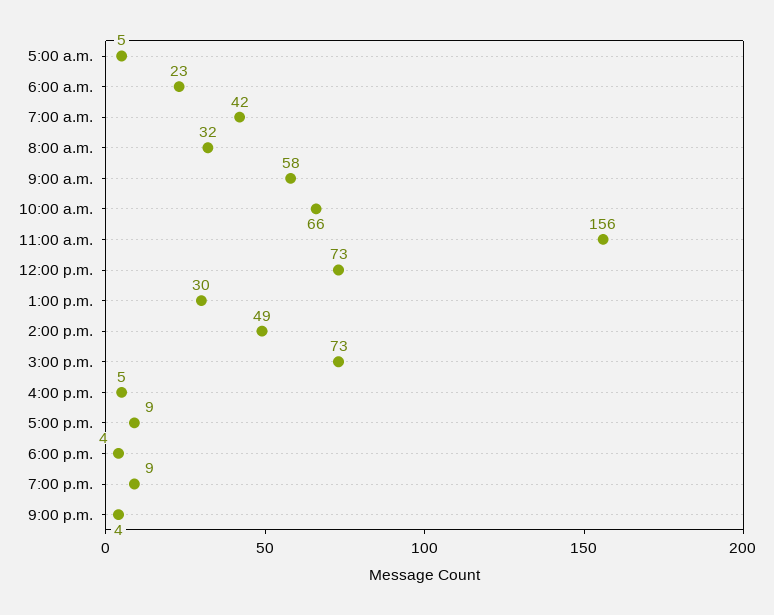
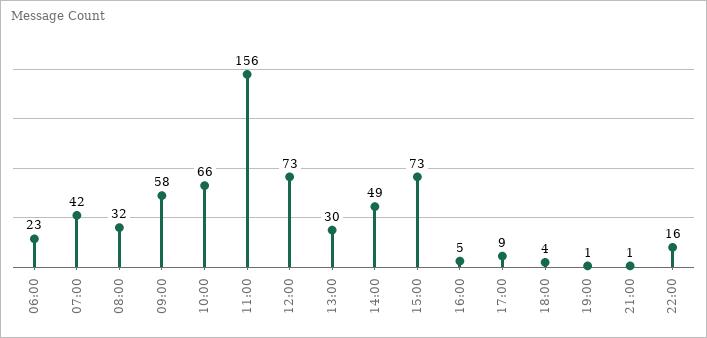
5:00 a.m.: 5 -> none
7:00 p.m.: 9 -> 1
9:00 p.m.: 4 -> 1
22:00: none -> 16

